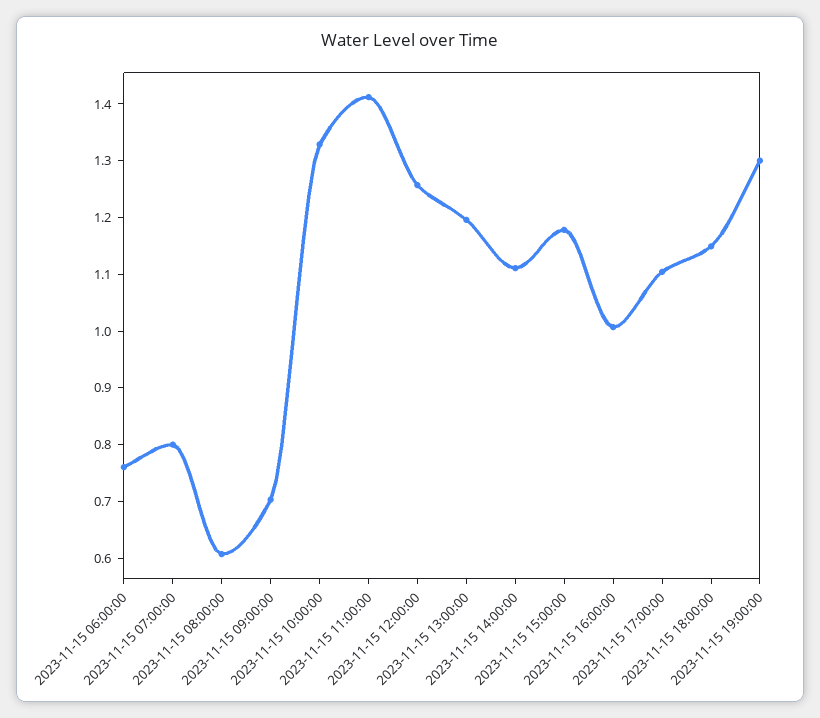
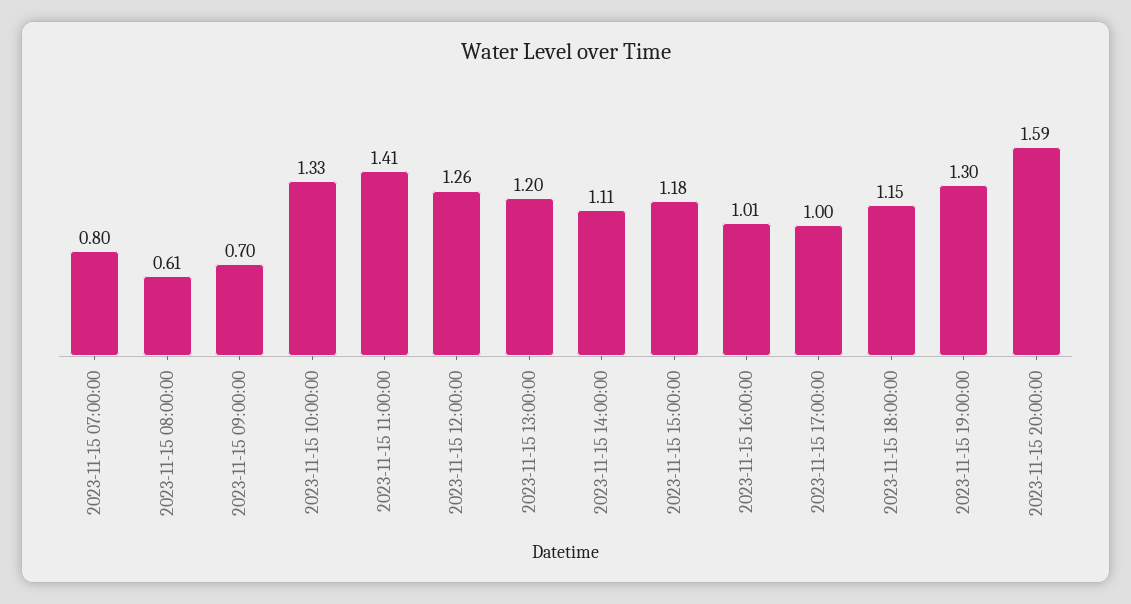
2023-11-15 06:00:00: 0.76 -> none
2023-11-15 17:00:00: 1.1 -> 1
2023-11-15 20:00:00: none -> 1.59

